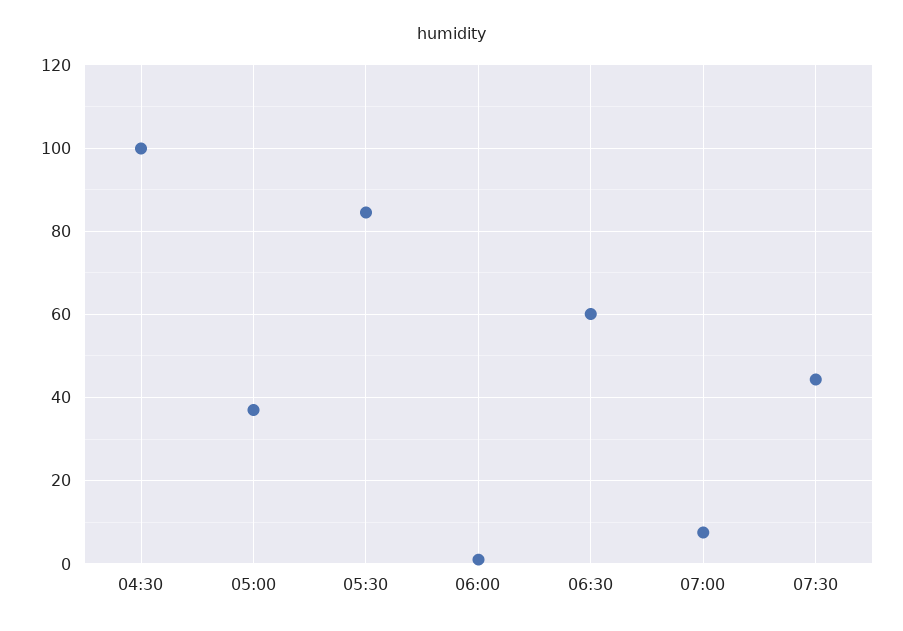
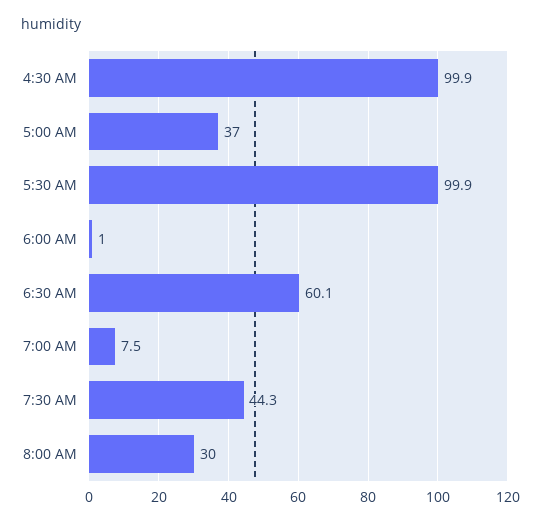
05:30: 84 -> 99.9
8:00 AM: none -> 30

